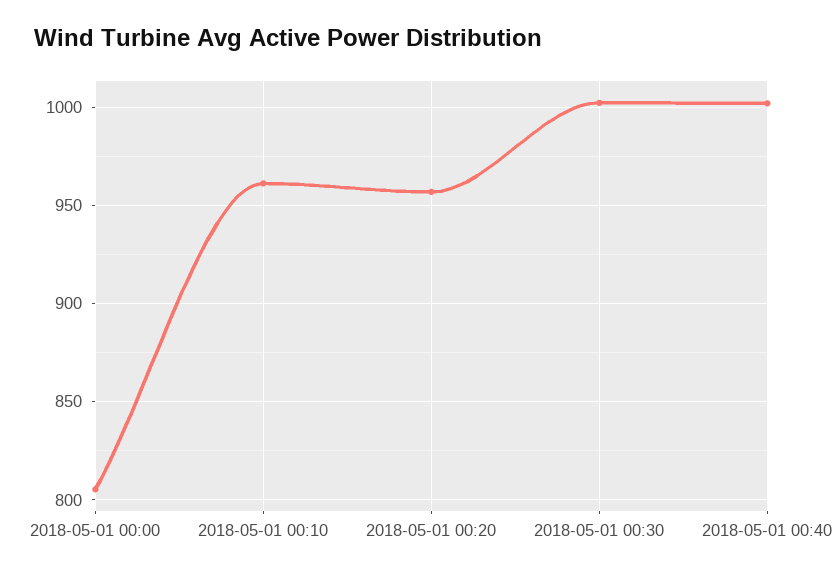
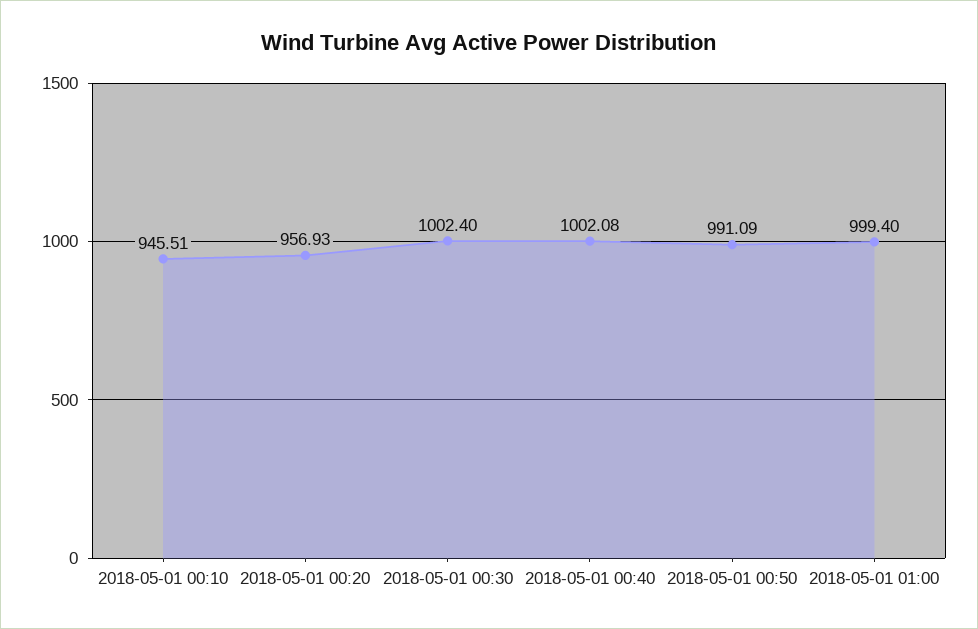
2018-05-01 00:00: 805 -> none
2018-05-01 00:10: 960 -> 945.51
2018-05-01 00:50: none -> 991.09
2018-05-01 01:00: none -> 999.4

